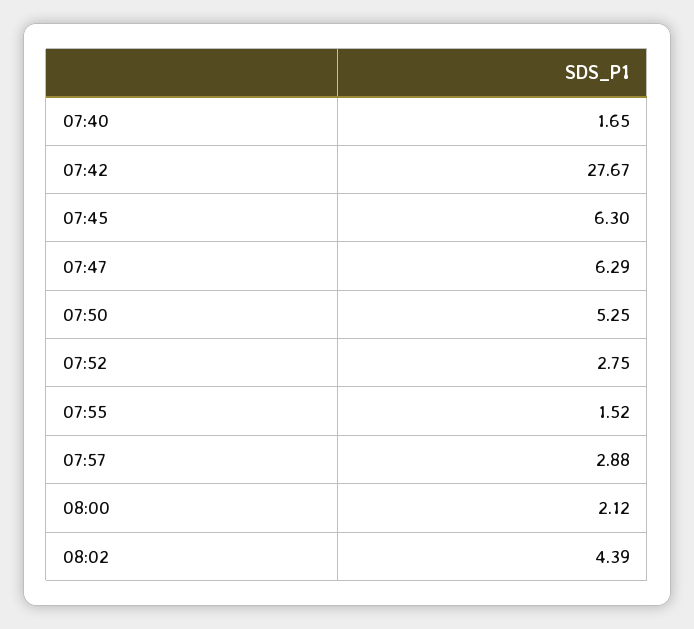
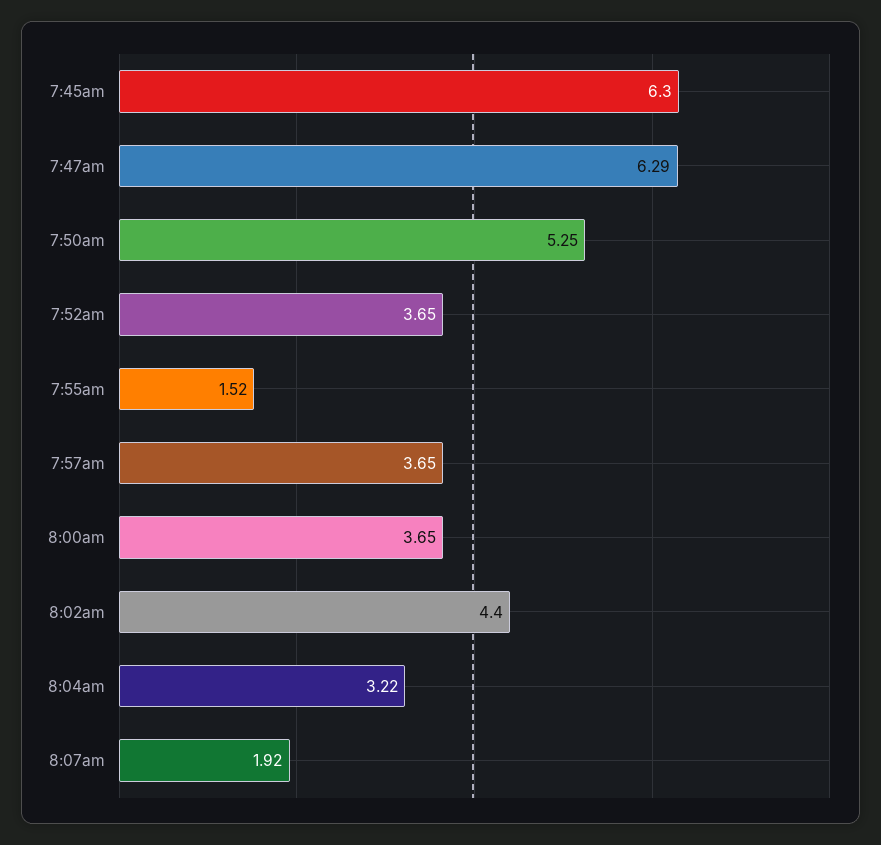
07:40: 1.65 -> none
07:42: 27.67 -> none
07:52: 2.75 -> 3.65
07:57: 2.88 -> 3.65
08:00: 2.12 -> 3.65
08:02: 4.39 -> 4.4
8:04am: none -> 3.22
8:07am: none -> 1.92

